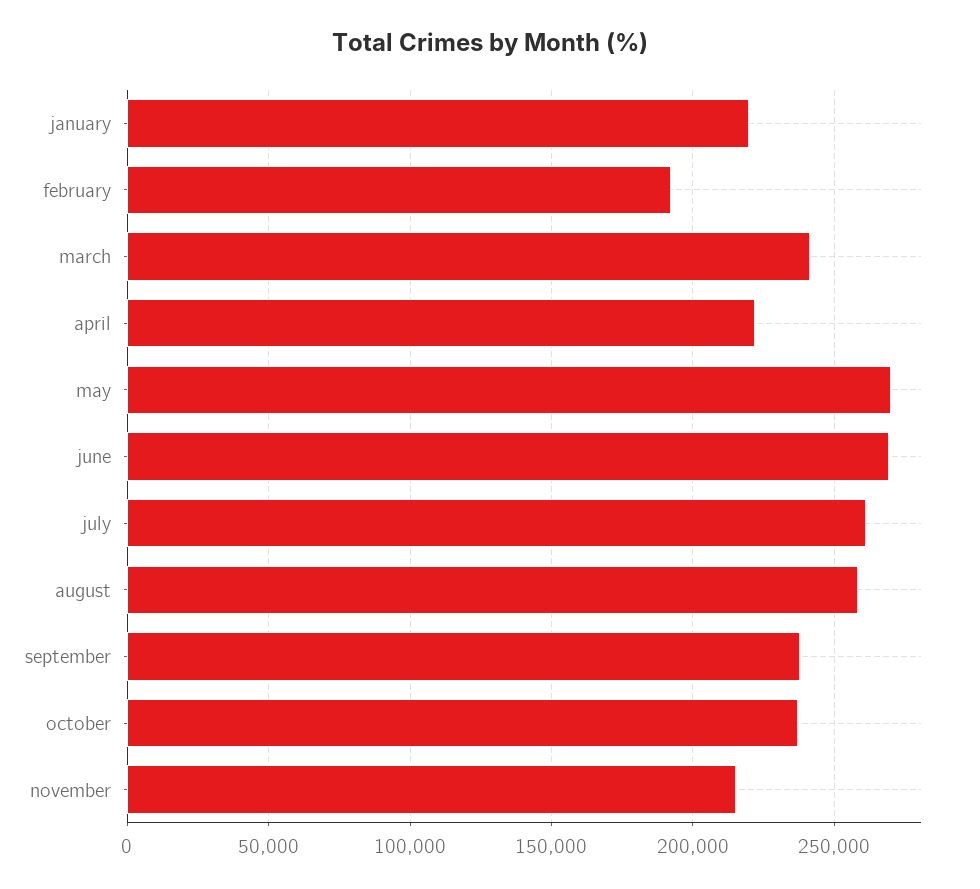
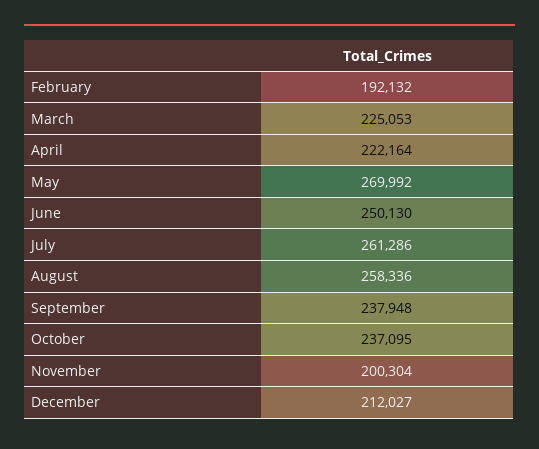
january: 220000 -> none
march: 240000 -> 225053
june: 270000 -> 250130
november: 215000 -> 200304
December: none -> 212027

